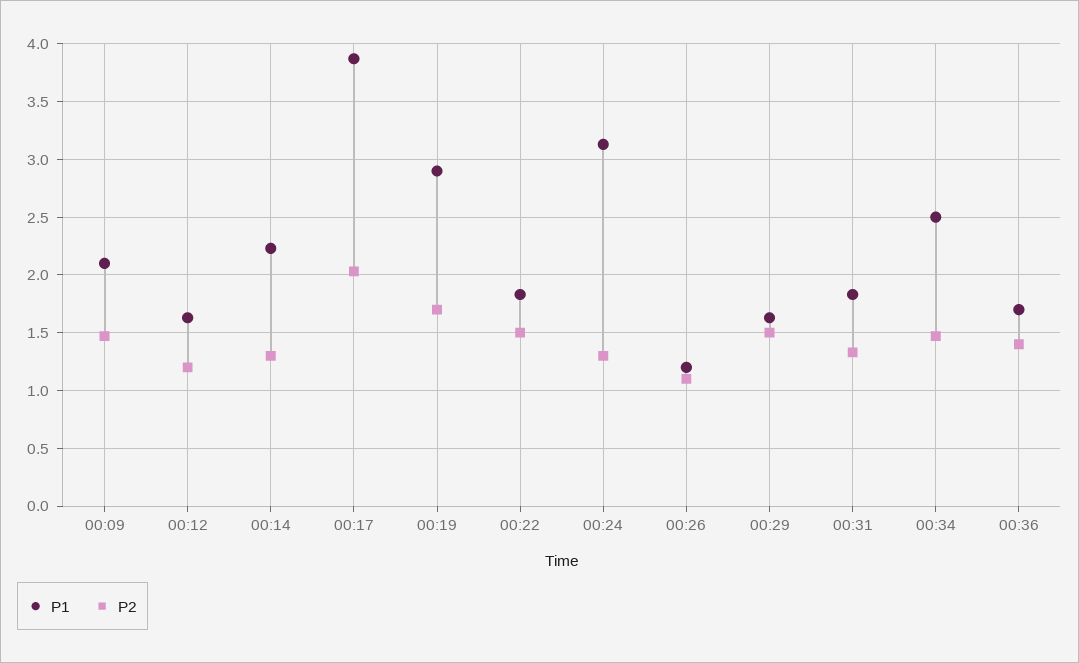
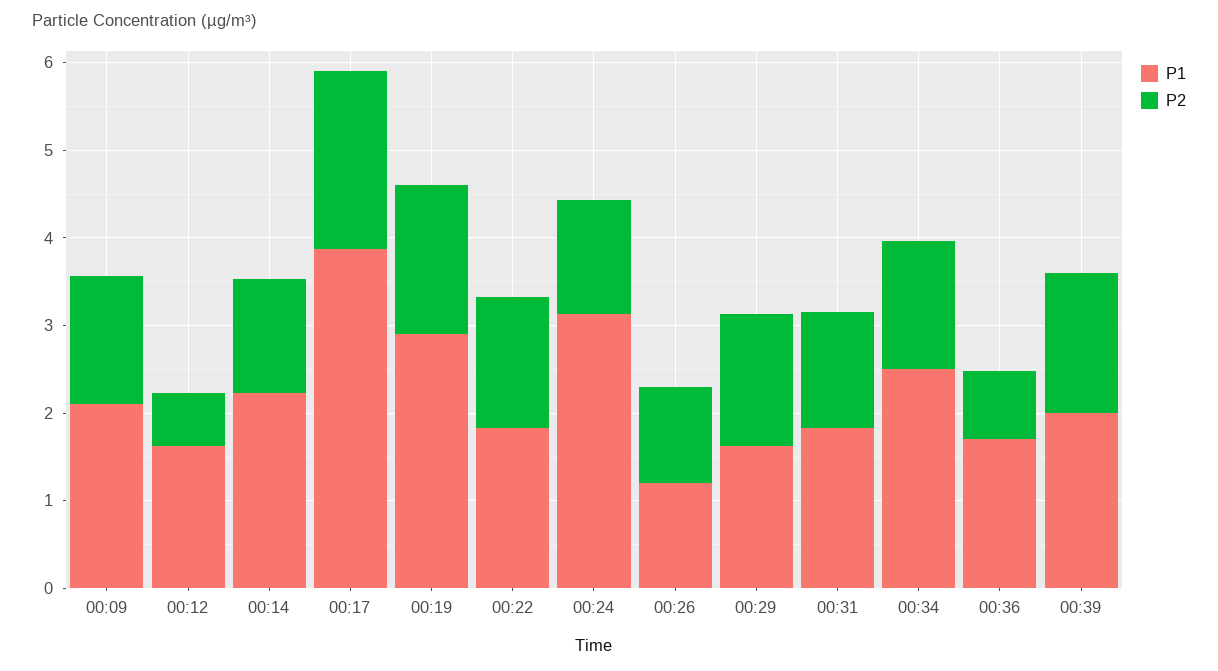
P2, 00:12: 1.2 -> 0.6
P2, 00:36: 1.4 -> 0.8
P1, 00:39: none -> 2
P2, 00:39: none -> 1.6

